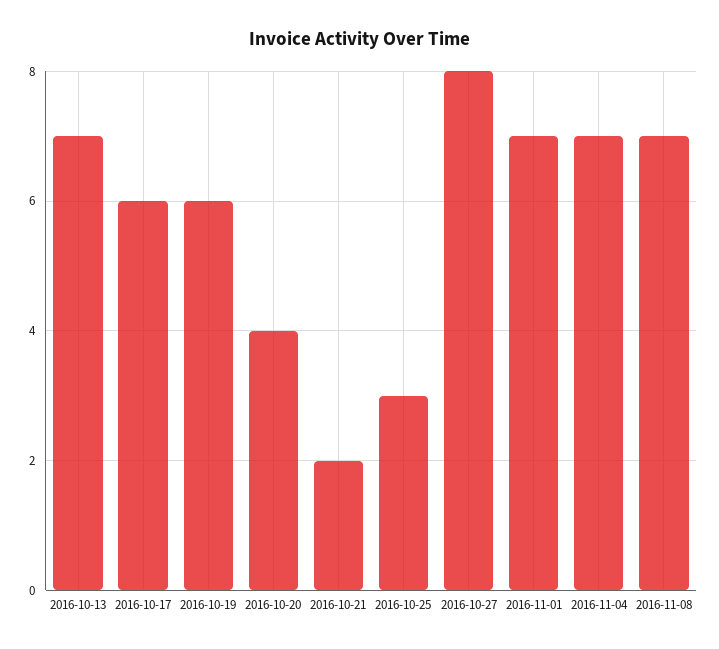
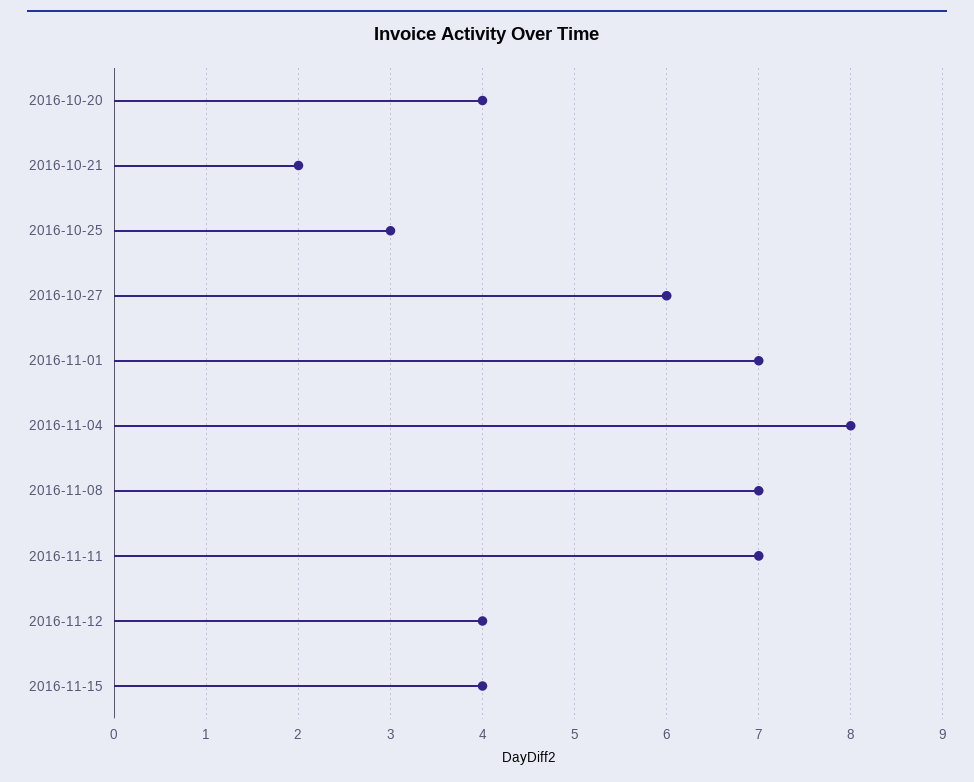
2016-10-13: 7 -> none
2016-10-17: 6 -> none
2016-10-19: 6 -> none
2016-10-27: 8 -> 6
2016-11-04: 7 -> 8
2016-11-11: none -> 7
2016-11-12: none -> 4
2016-11-15: none -> 4

